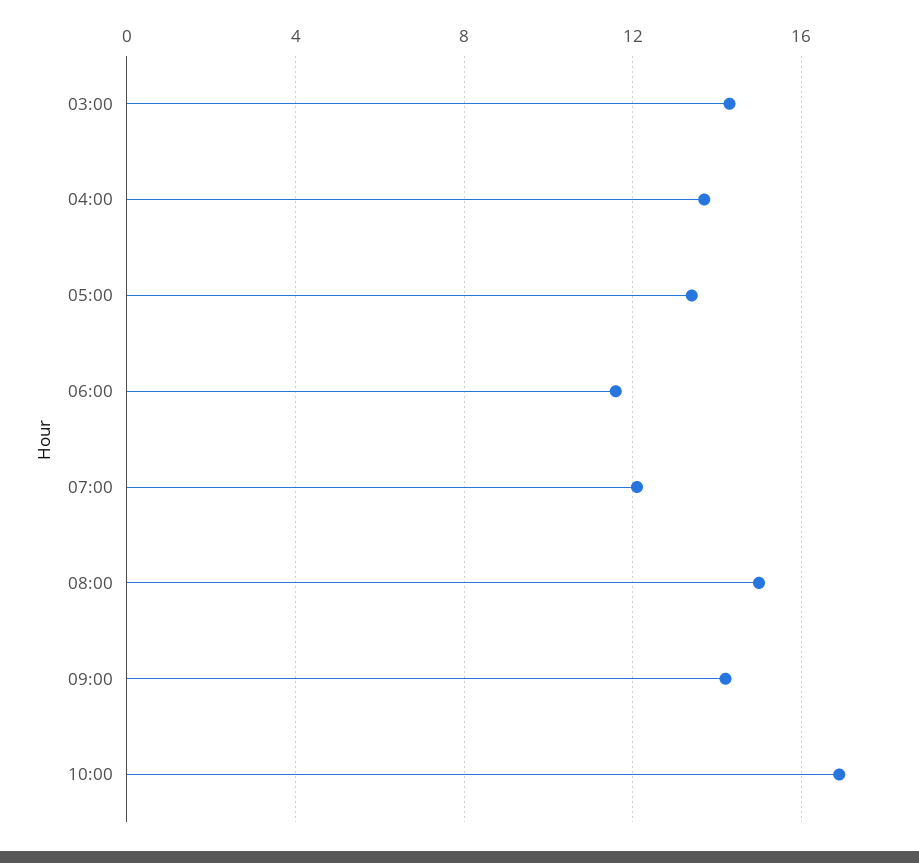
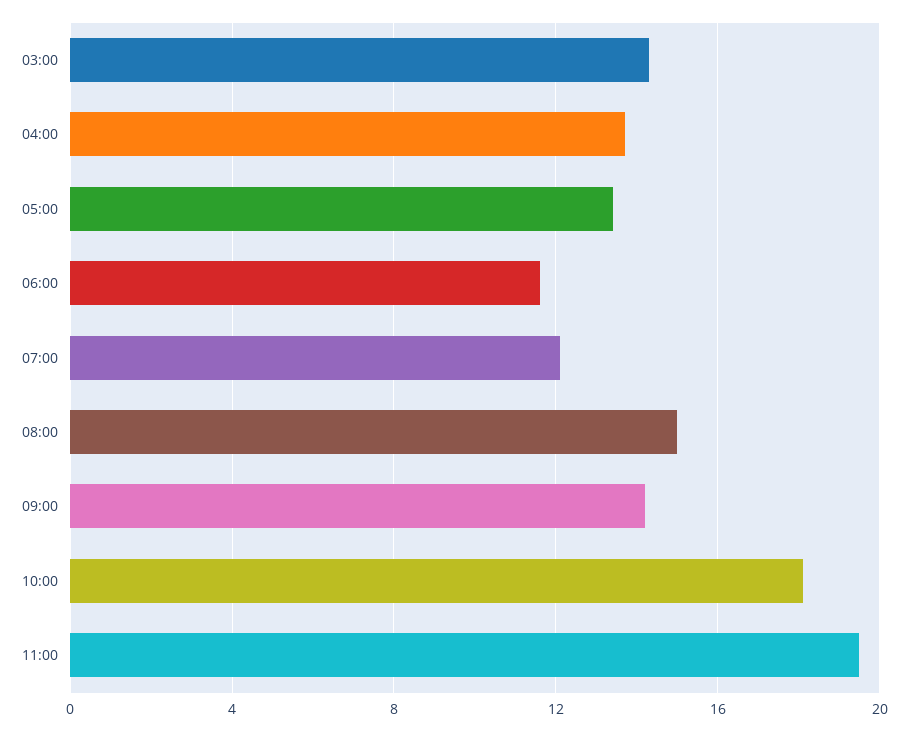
10:00: 17 -> 18
11:00: none -> 19.5

